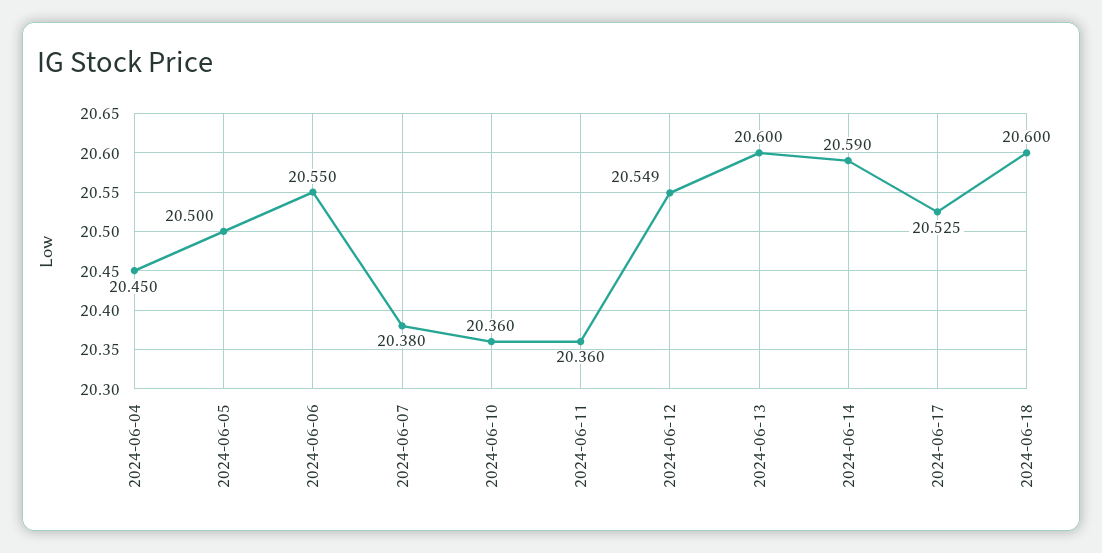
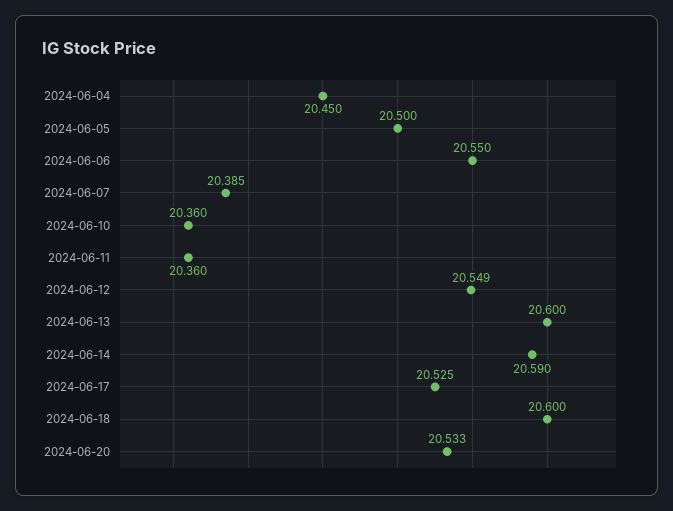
2024-06-07: 20.38 -> 20.385
2024-06-20: none -> 20.533

